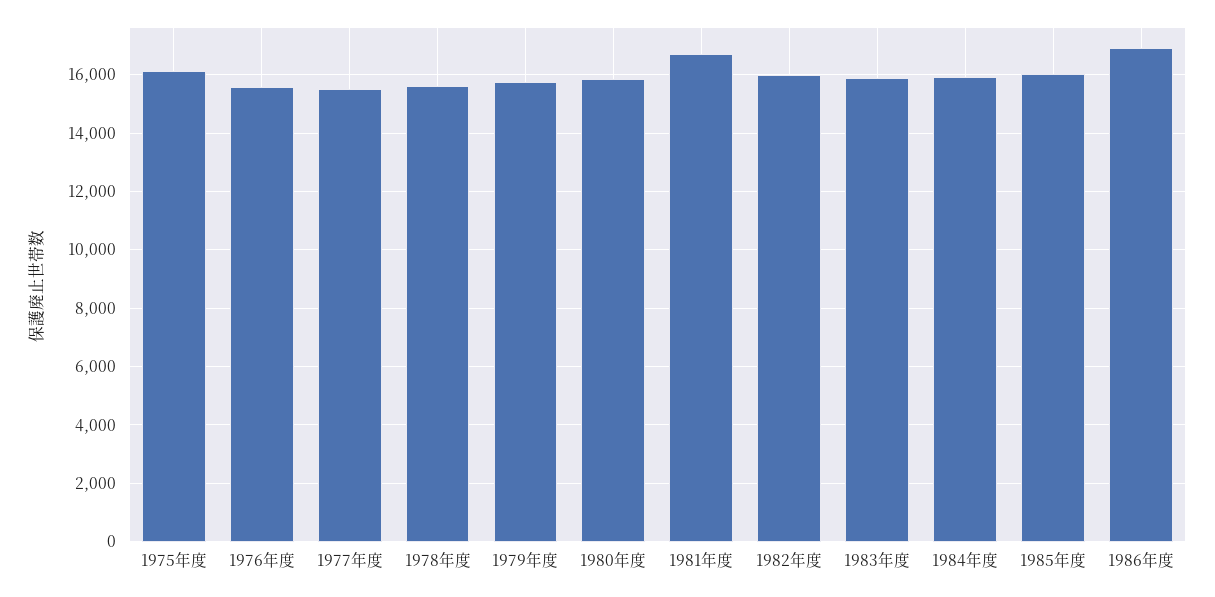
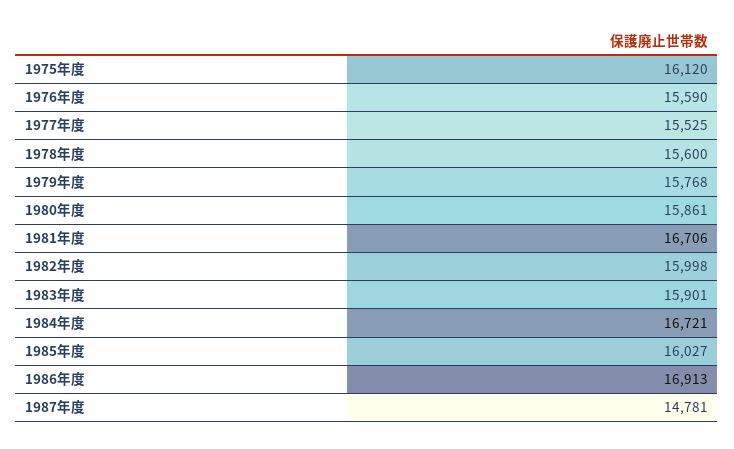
1984年度: 16000 -> 16721
1987年度: none -> 14781

